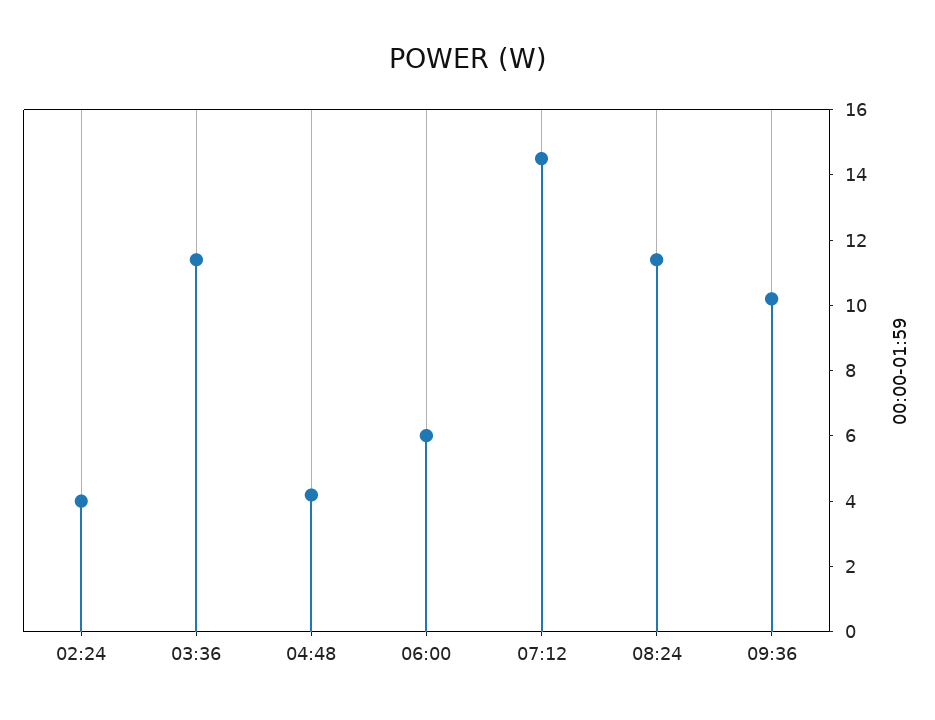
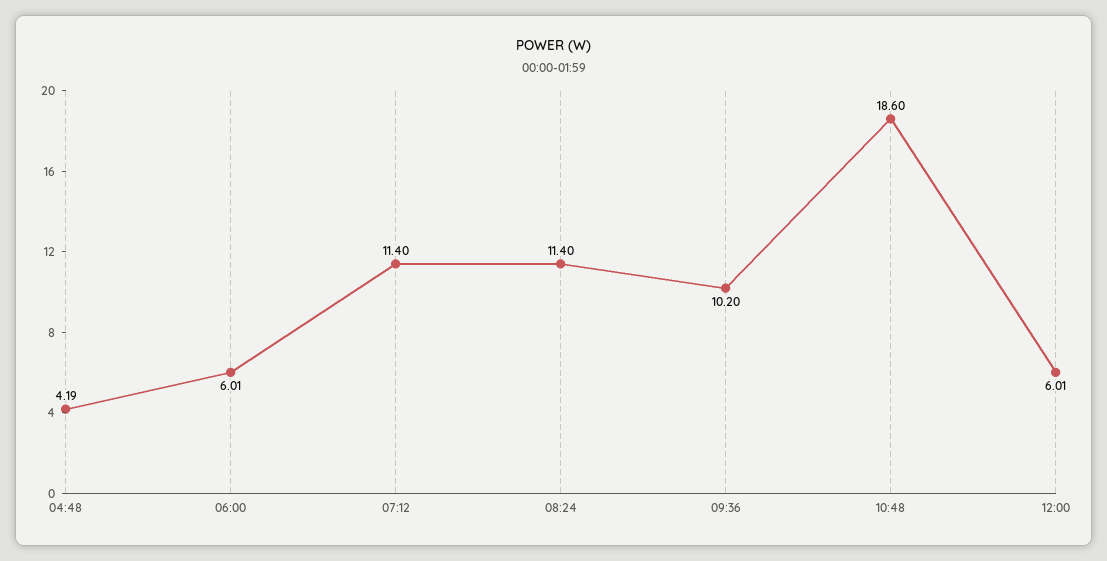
02:24: 4 -> none
03:36: 11.5 -> none
07:12: 14.5 -> 11.4
10:48: none -> 18.6
12:00: none -> 6.01

